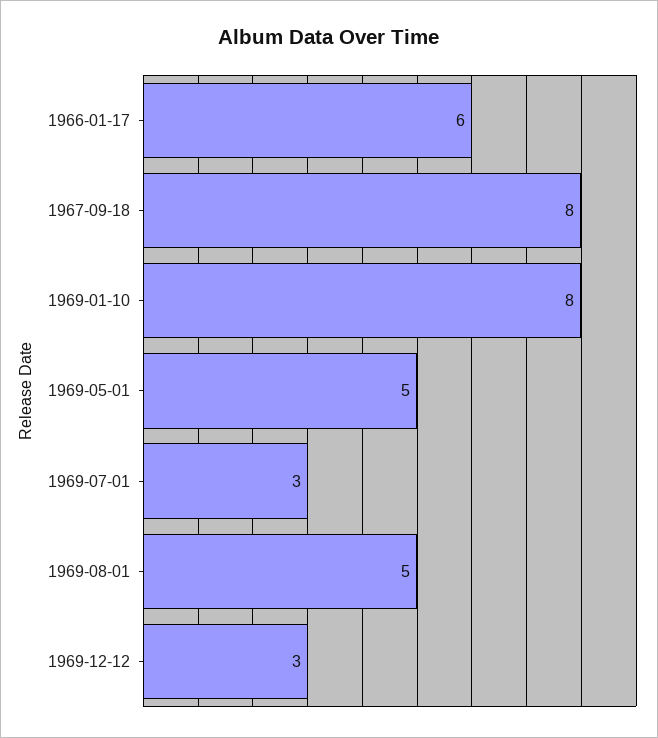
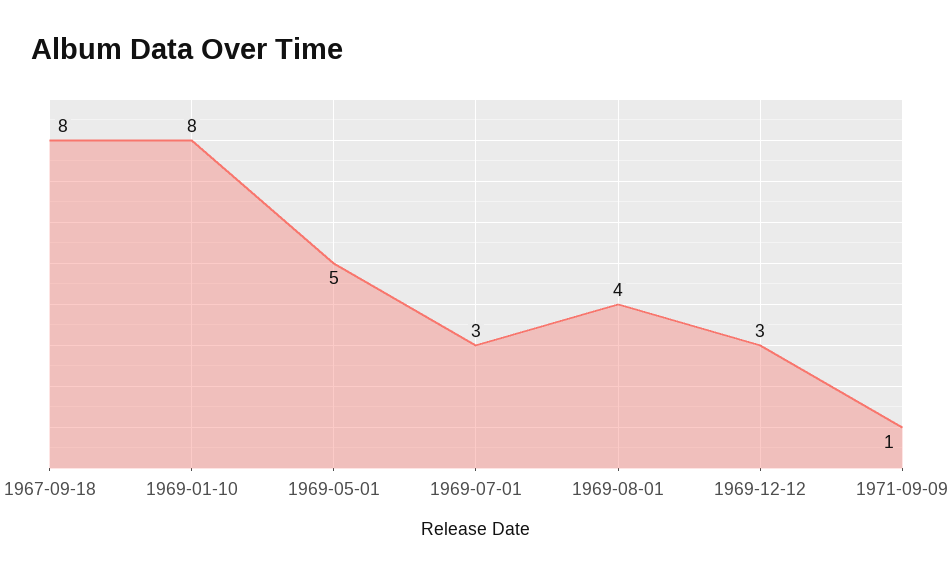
1966-01-17: 6 -> none
1969-08-01: 5 -> 4
1971-09-09: none -> 1

